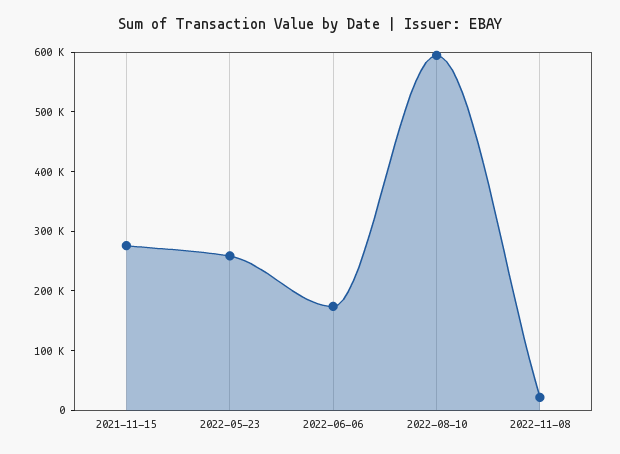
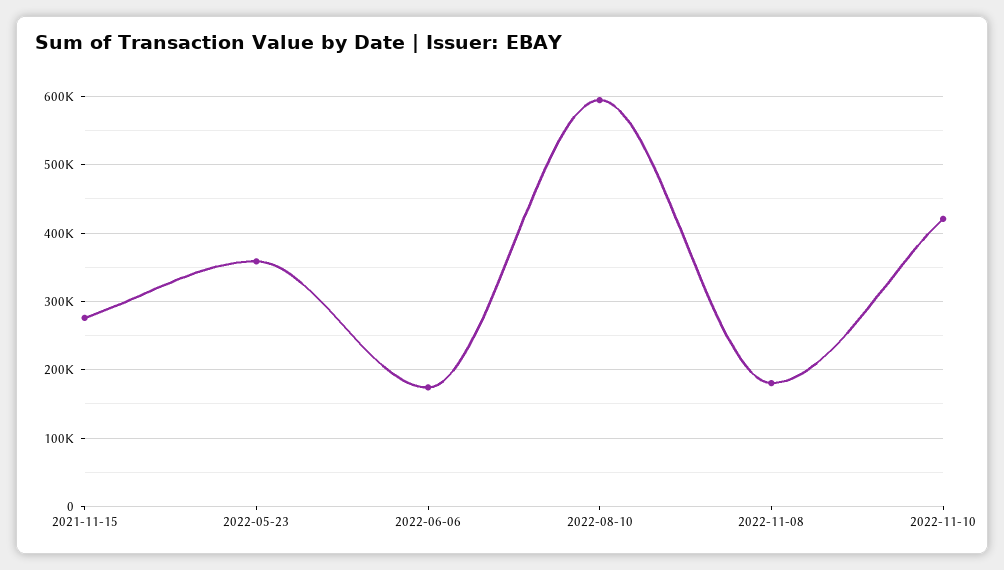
2022-05-23: 260000 -> 360000
2022-11-08: 20000 -> 180000
2022-11-10: none -> 420000

